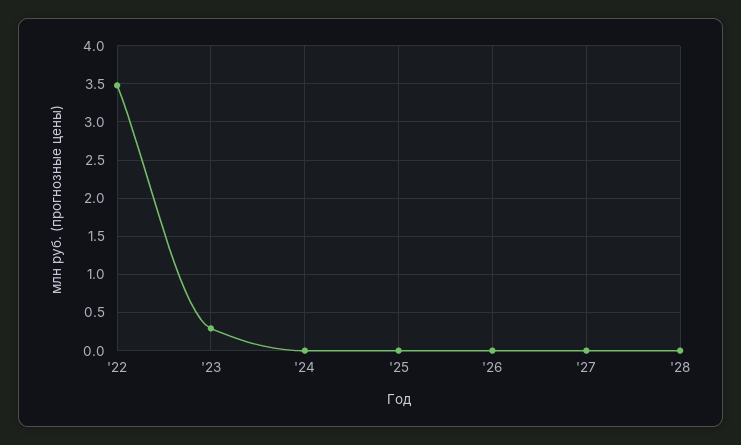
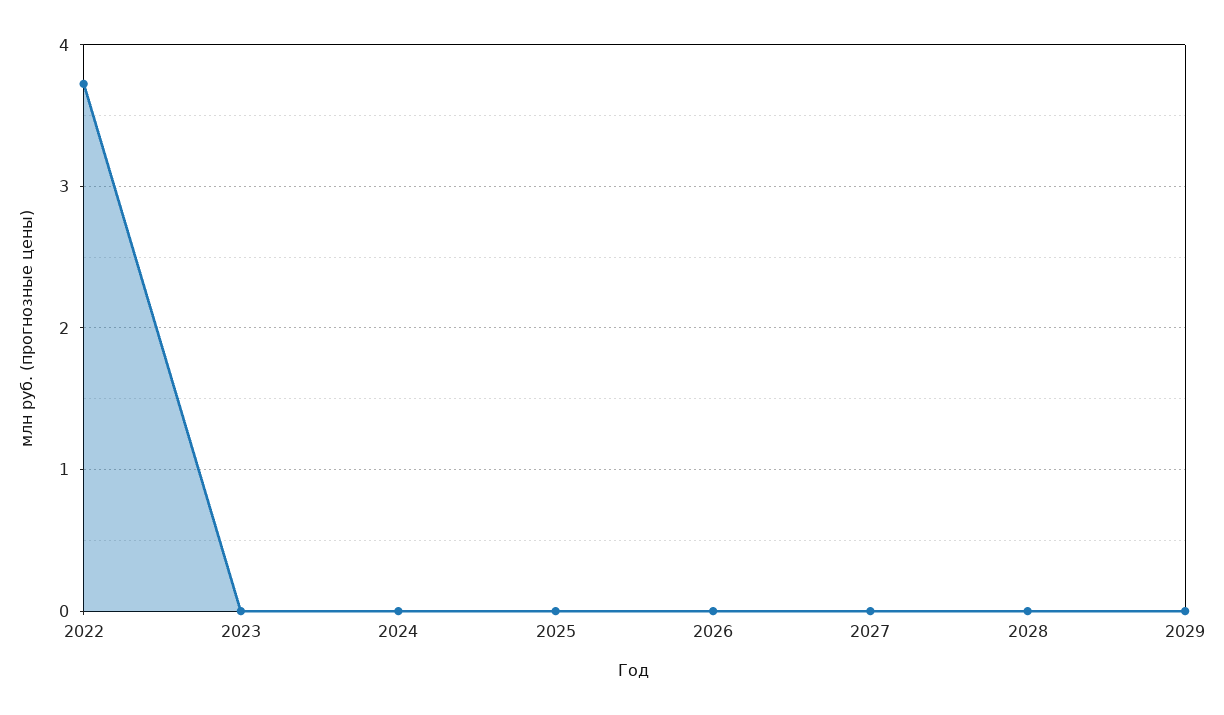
'22: 3.5 -> 3.7
'23: 0.3 -> 0
2029: none -> 0

